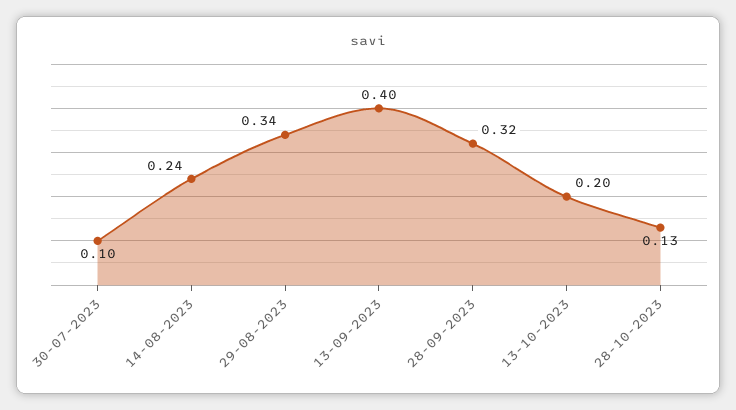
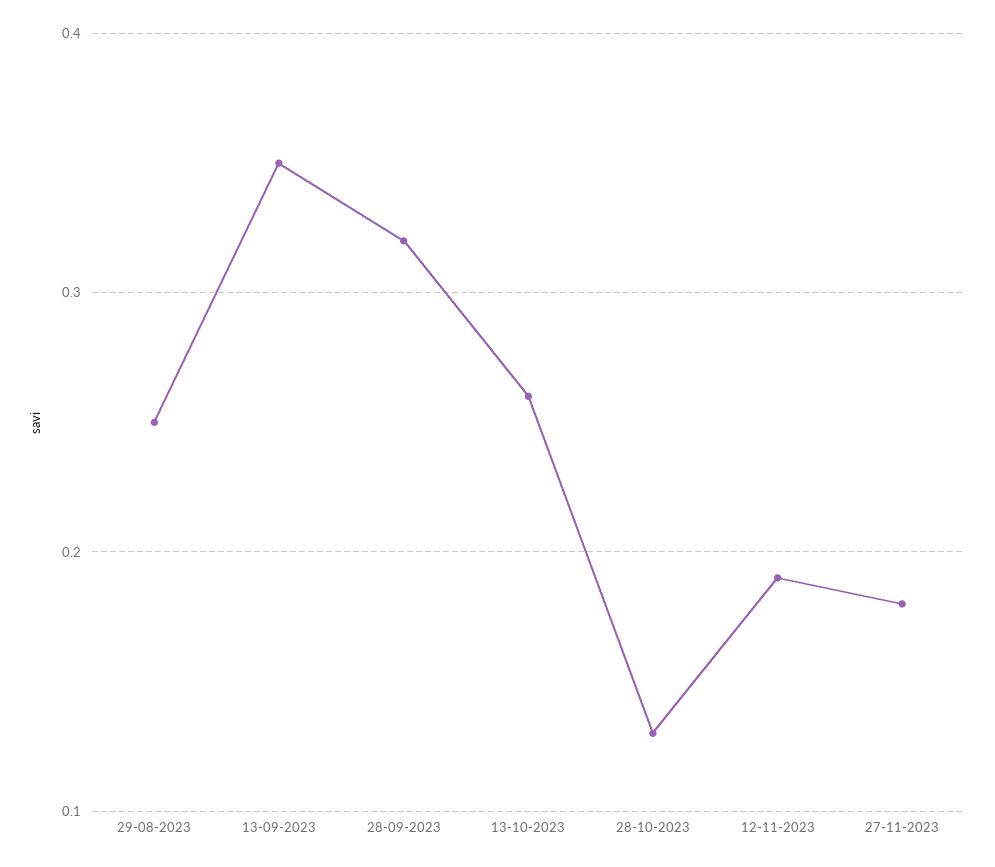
30-07-2023: 0.1 -> none
14-08-2023: 0.24 -> none
29-08-2023: 0.34 -> 0.25
13-09-2023: 0.4 -> 0.35
13-10-2023: 0.2 -> 0.26
12-11-2023: none -> 0.19
27-11-2023: none -> 0.18

